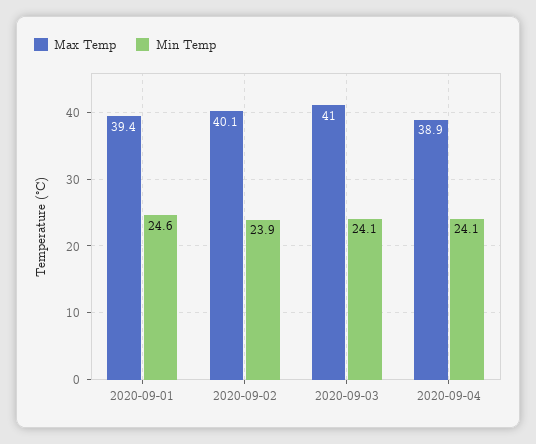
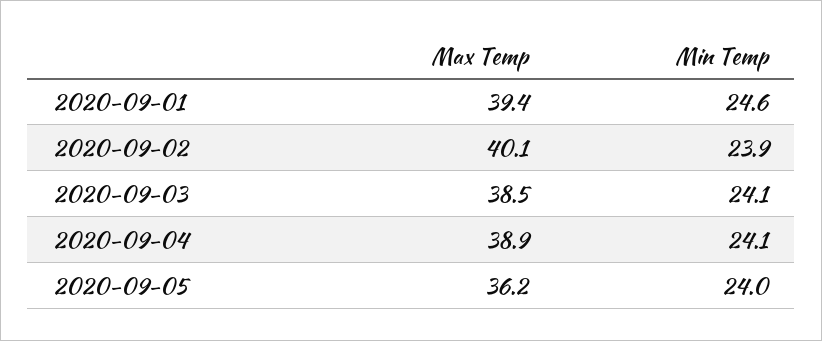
Max Temp, 2020-09-03: 41 -> 38.5
Max Temp, 2020-09-05: none -> 36.2
Min Temp, 2020-09-05: none -> 24

